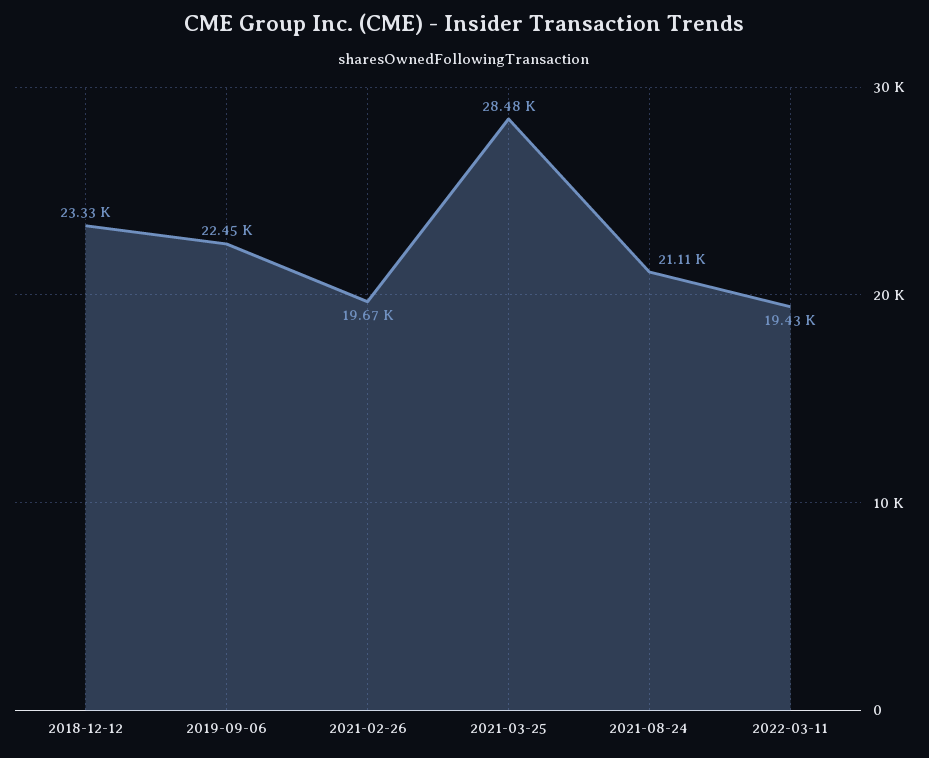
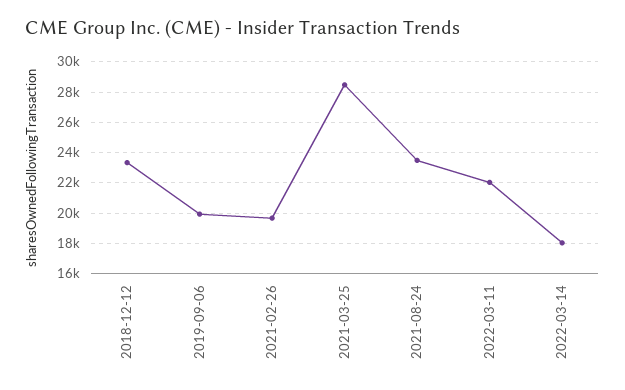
2019-09-06: 22450 -> 20000
2021-08-24: 21110 -> 23500
2022-03-11: 19430 -> 22000
2022-03-14: none -> 18000

